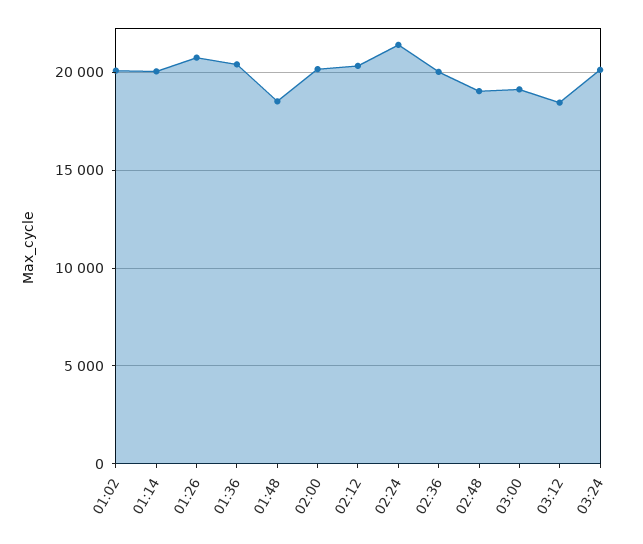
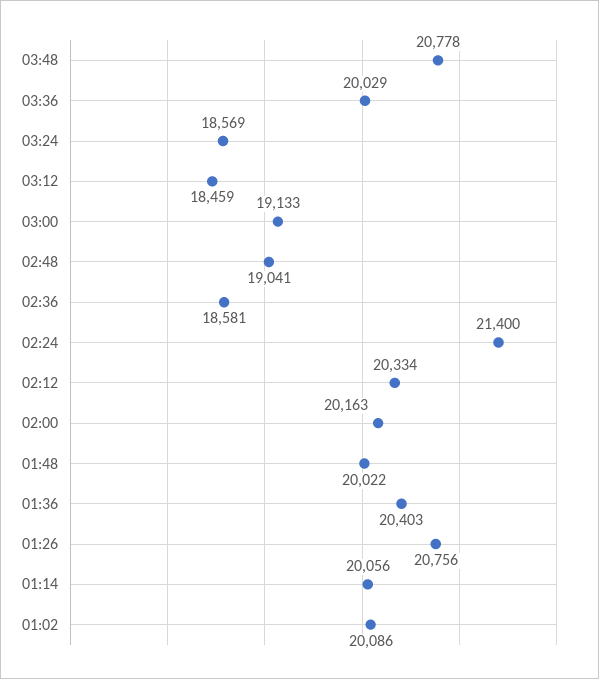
01:48: 18500 -> 20022
02:36: 20000 -> 18581
03:24: 20000 -> 18569
03:48: none -> 20778
03:36: none -> 20029

